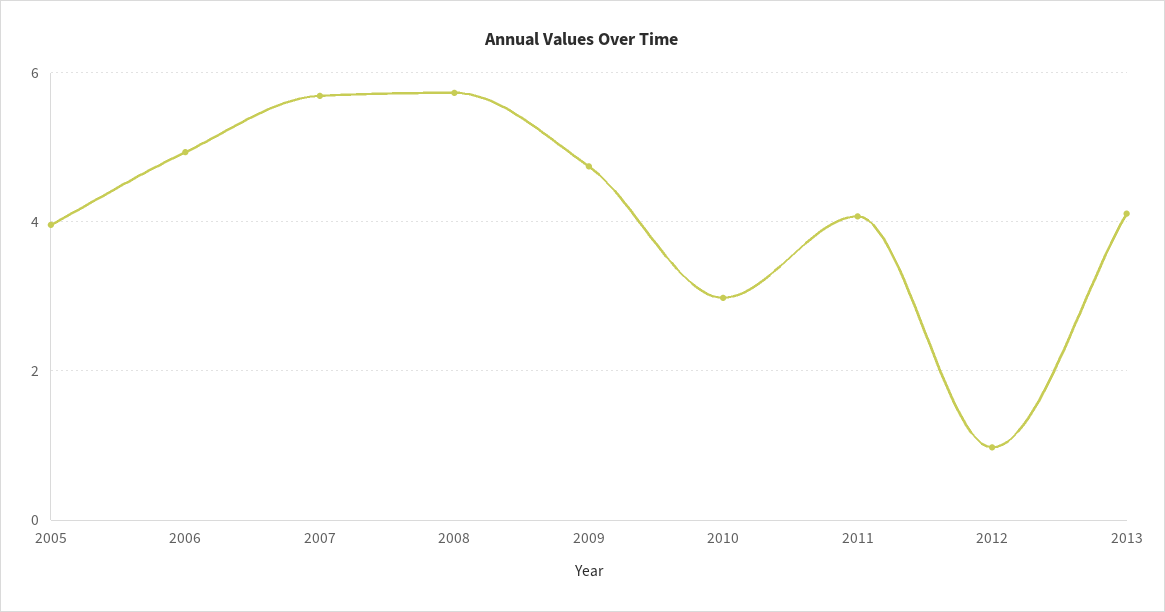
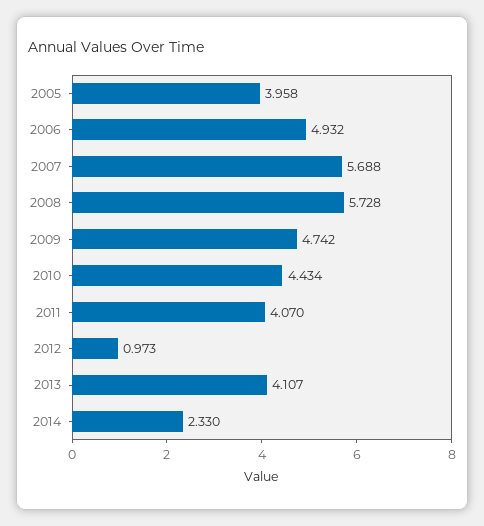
2010: 3 -> 4.434
2014: none -> 2.33

